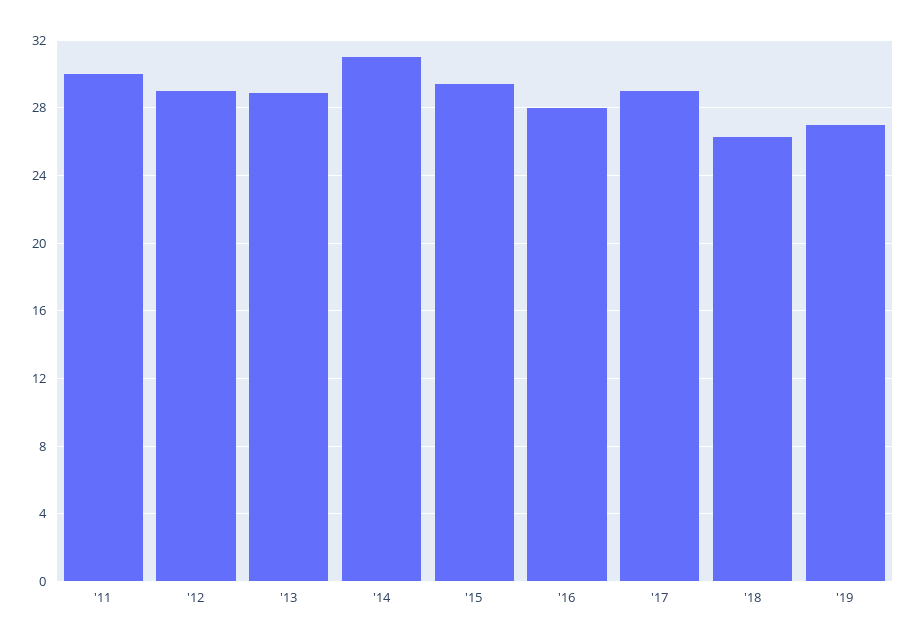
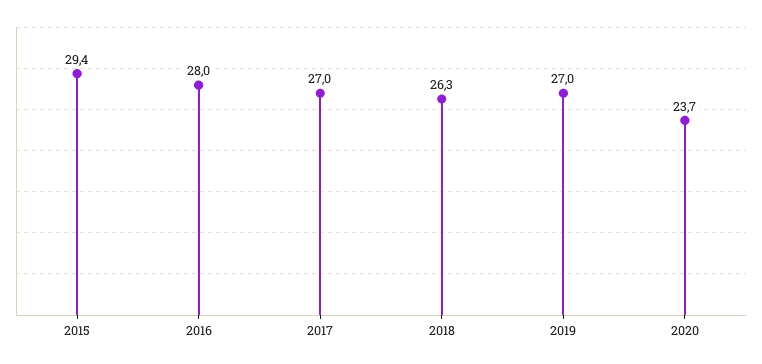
'11: 30 -> none
'12: 29 -> none
'13: 29 -> none
'14: 31 -> none
'17: 29 -> 27
2020: none -> 23.7

